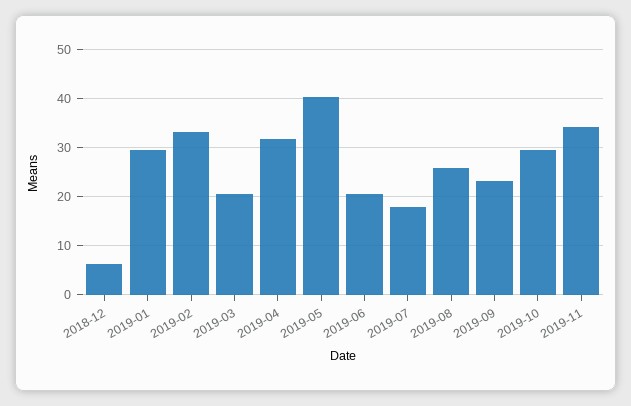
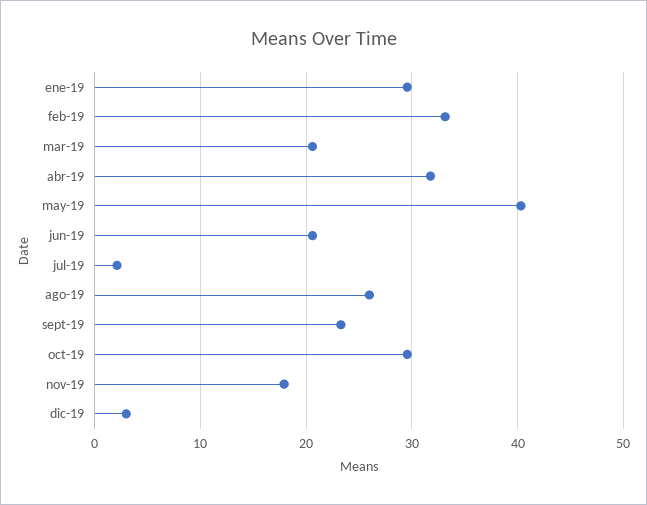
2018-12: 6 -> none
2019-07: 18 -> 2
2019-11: 34 -> 18
dic-19: none -> 3

